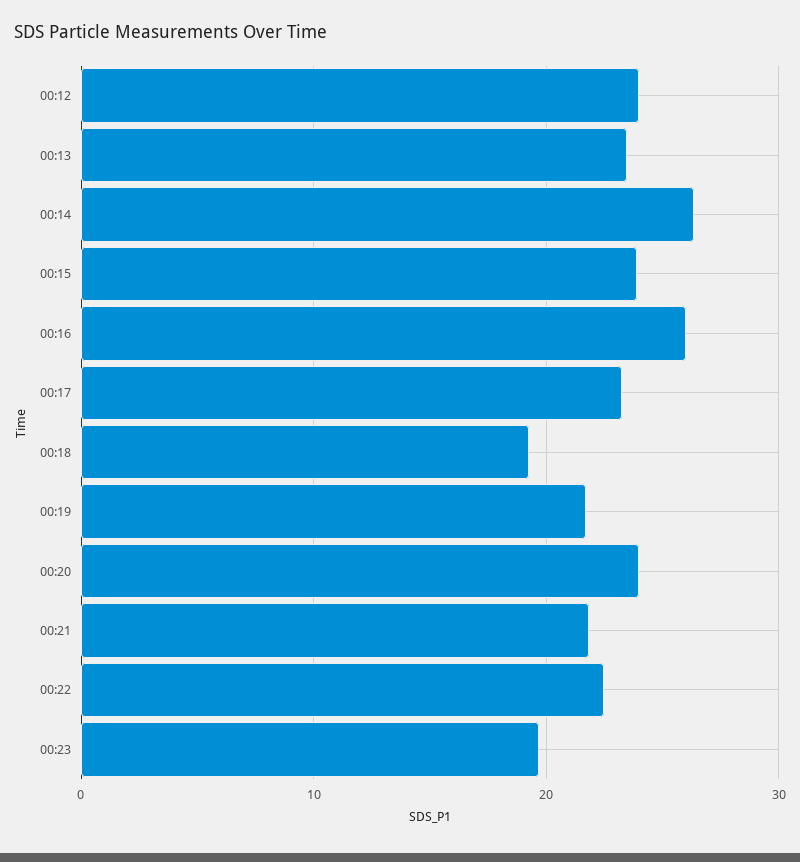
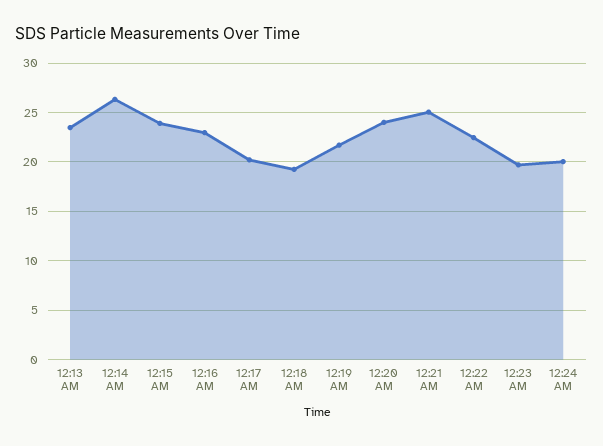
00:12: 24 -> none
00:16: 26 -> 23
00:17: 23 -> 20
00:21: 22 -> 25
12:24 AM: none -> 20

